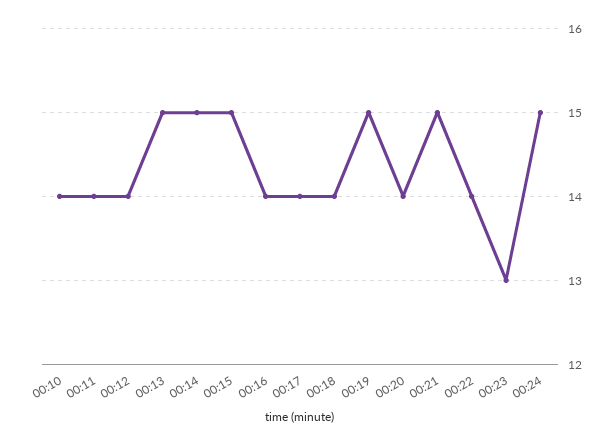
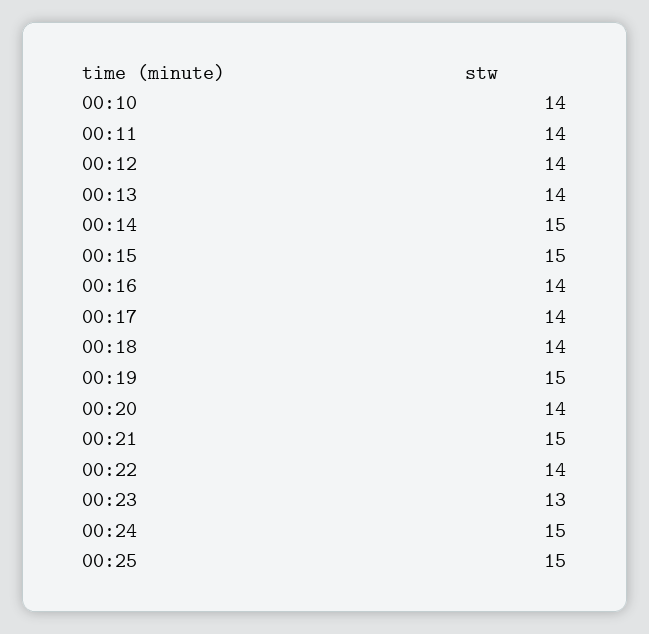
00:13: 15 -> 14
00:25: none -> 15

